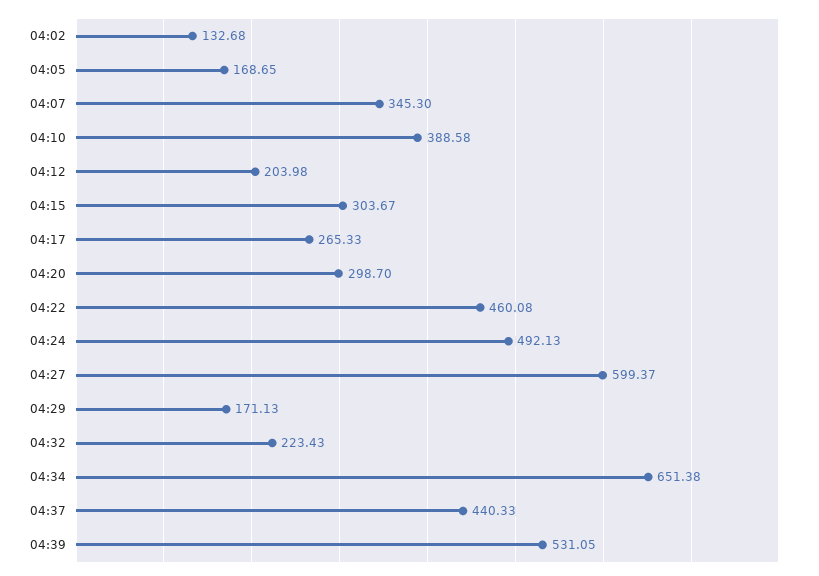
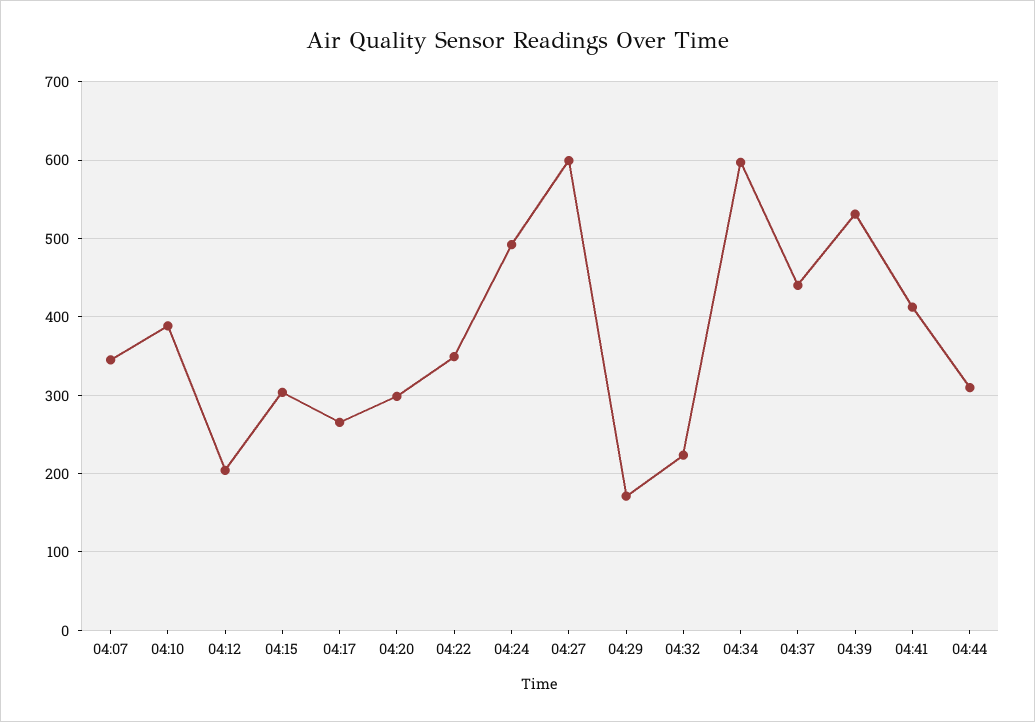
04:02: 132.68 -> none
04:05: 168.65 -> none
04:22: 460.08 -> 350
04:34: 651.38 -> 600
04:41: none -> 410
04:44: none -> 310

